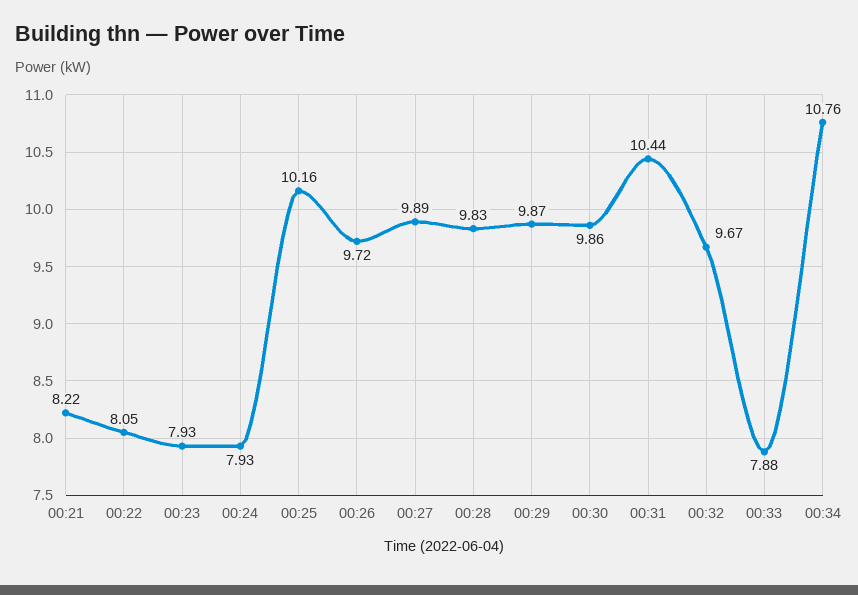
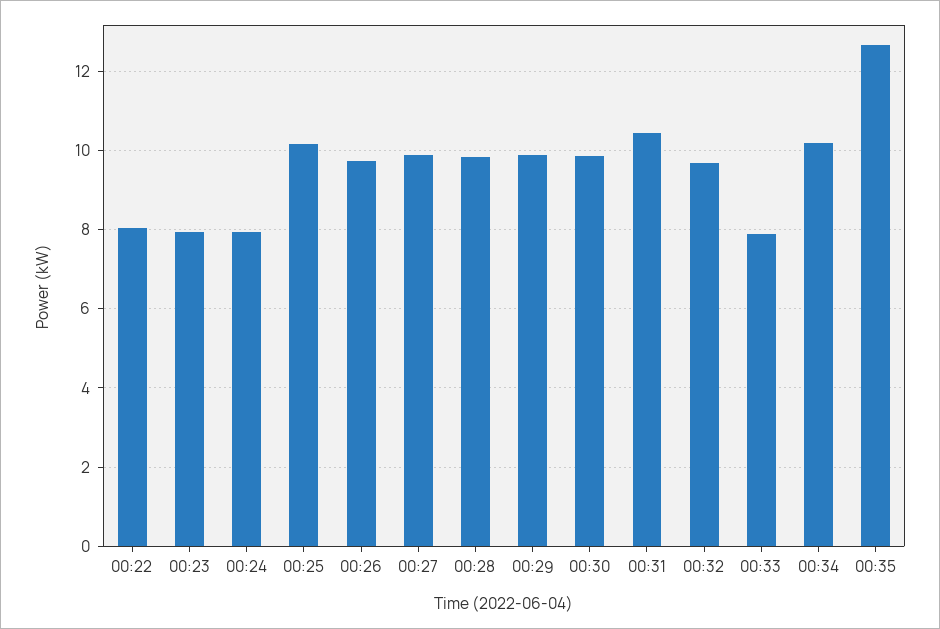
00:21: 8.22 -> none
00:34: 10.76 -> 10.2
00:35: none -> 12.6

